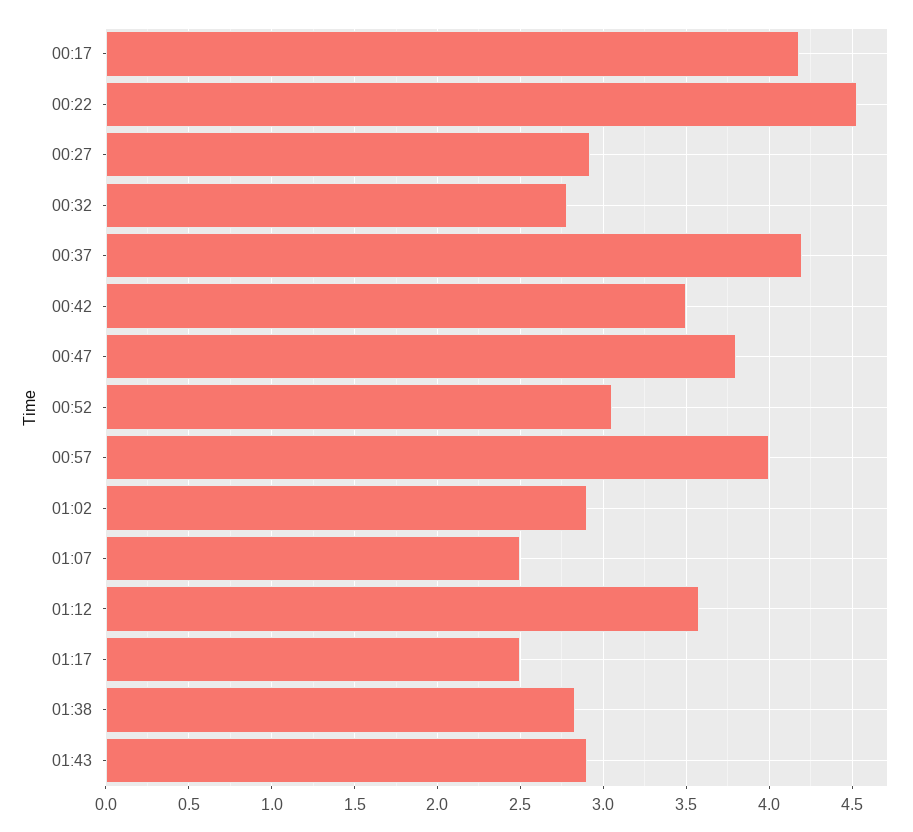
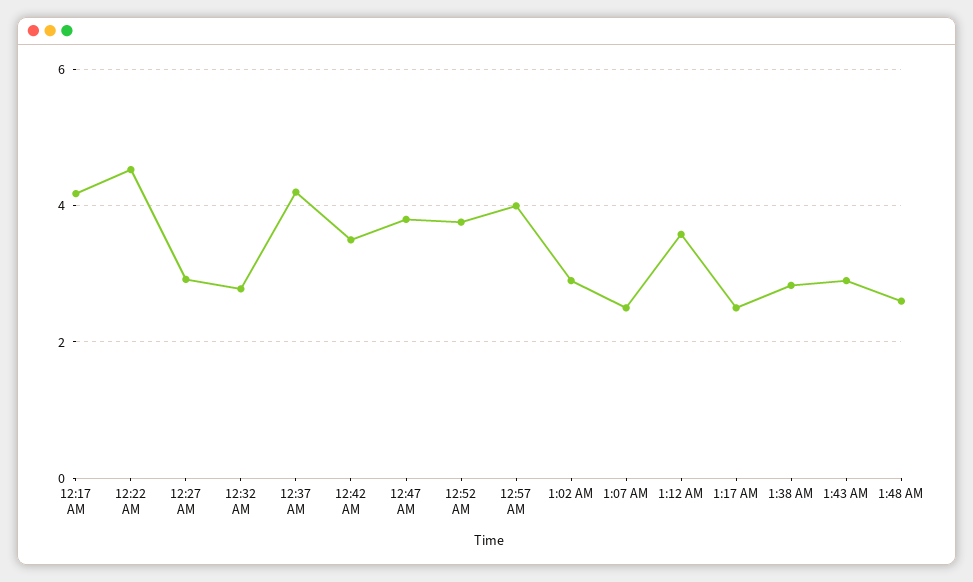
00:52: 3.05 -> 3.8
1:48 AM: none -> 2.6

